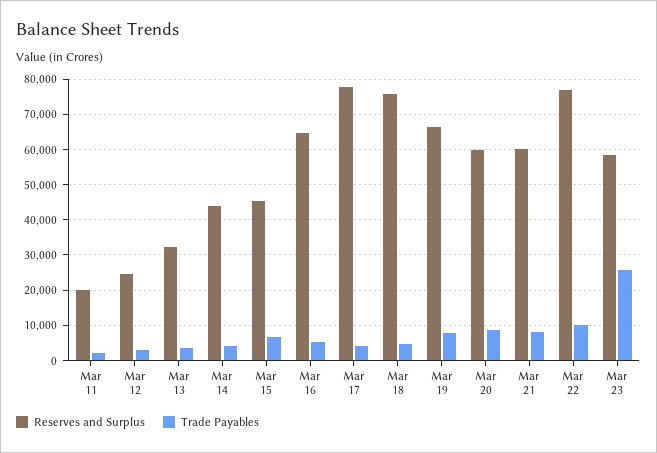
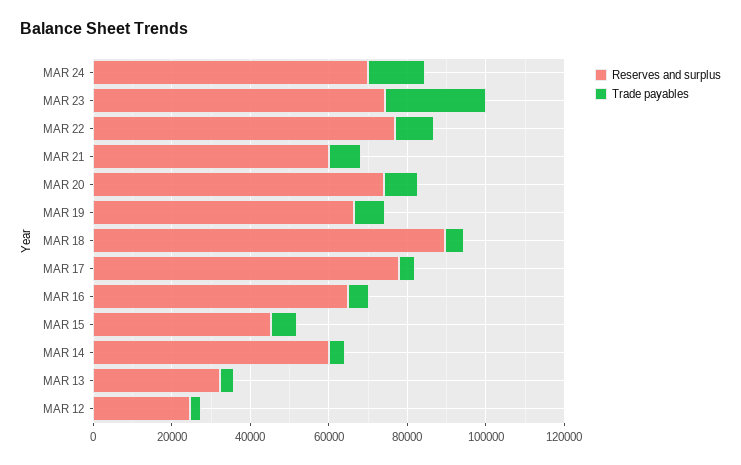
Reserves and Surplus, Mar 11: 20000 -> none
Trade Payables, Mar 11: 2000 -> none
Reserves and Surplus, Mar 14: 44000 -> 60000
Reserves and Surplus, Mar 18: 76000 -> 90000
Reserves and Surplus, Mar 20: 60000 -> 75000
Reserves and Surplus, Mar 23: 58000 -> 75000
Reserves and Surplus, MAR 24: none -> 70000
Trade Payables, MAR 24: none -> 15000

